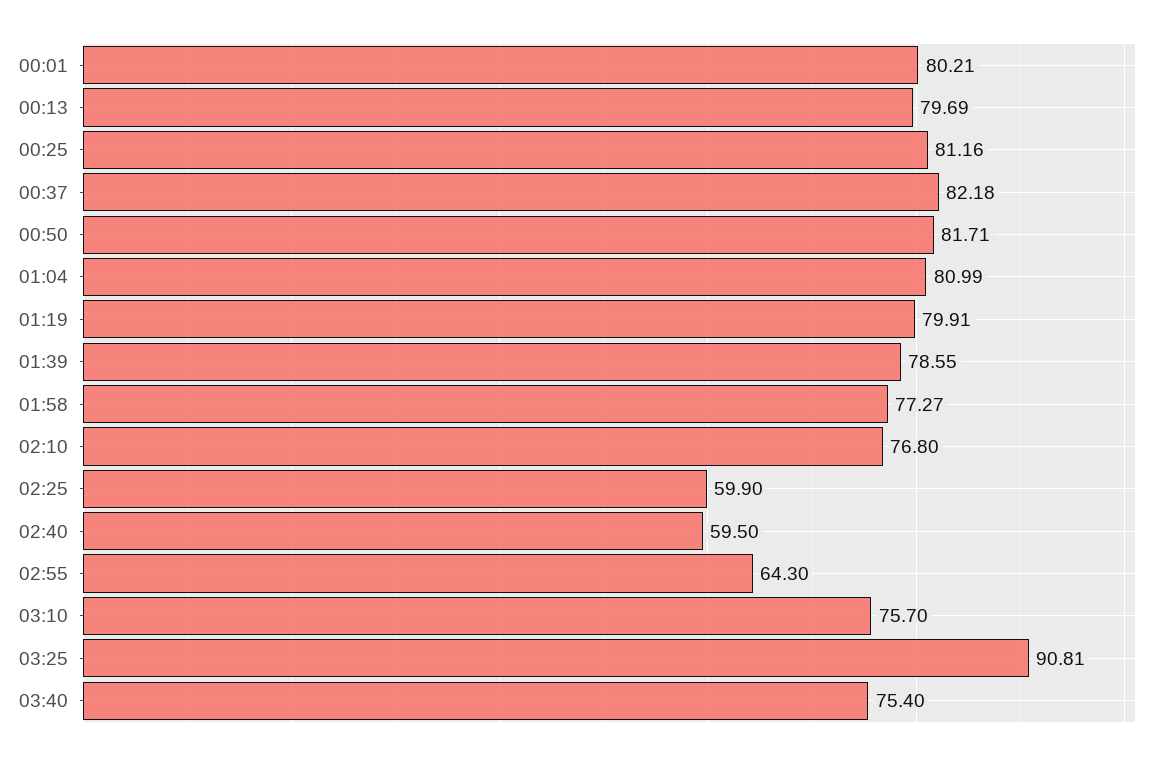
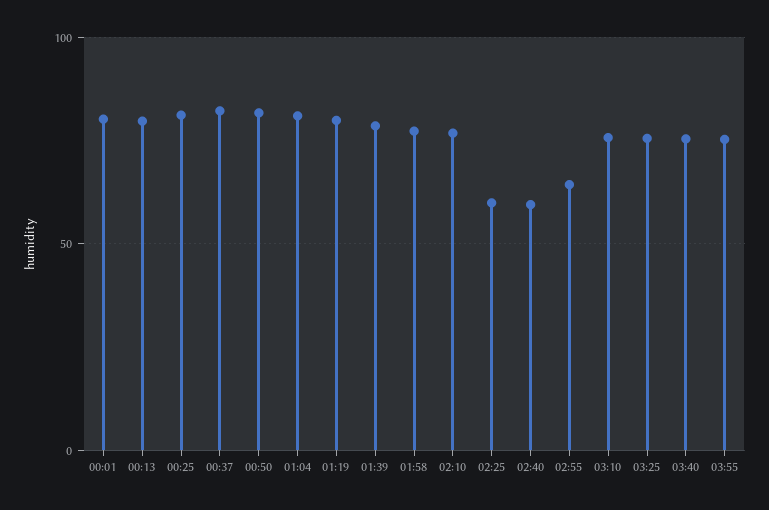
03:25: 90.81 -> 75
03:55: none -> 75

